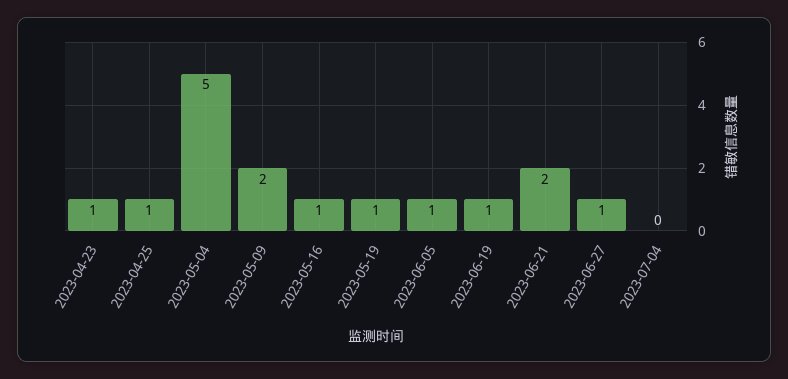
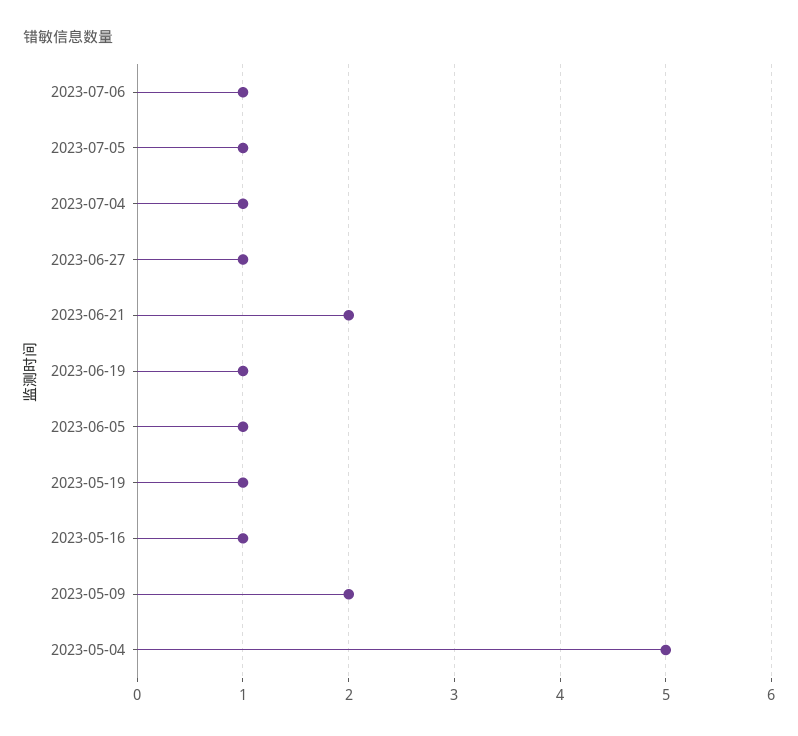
2023-04-23: 1 -> none
2023-04-25: 1 -> none
2023-07-04: 0 -> 1
2023-07-06: none -> 1
2023-07-05: none -> 1

